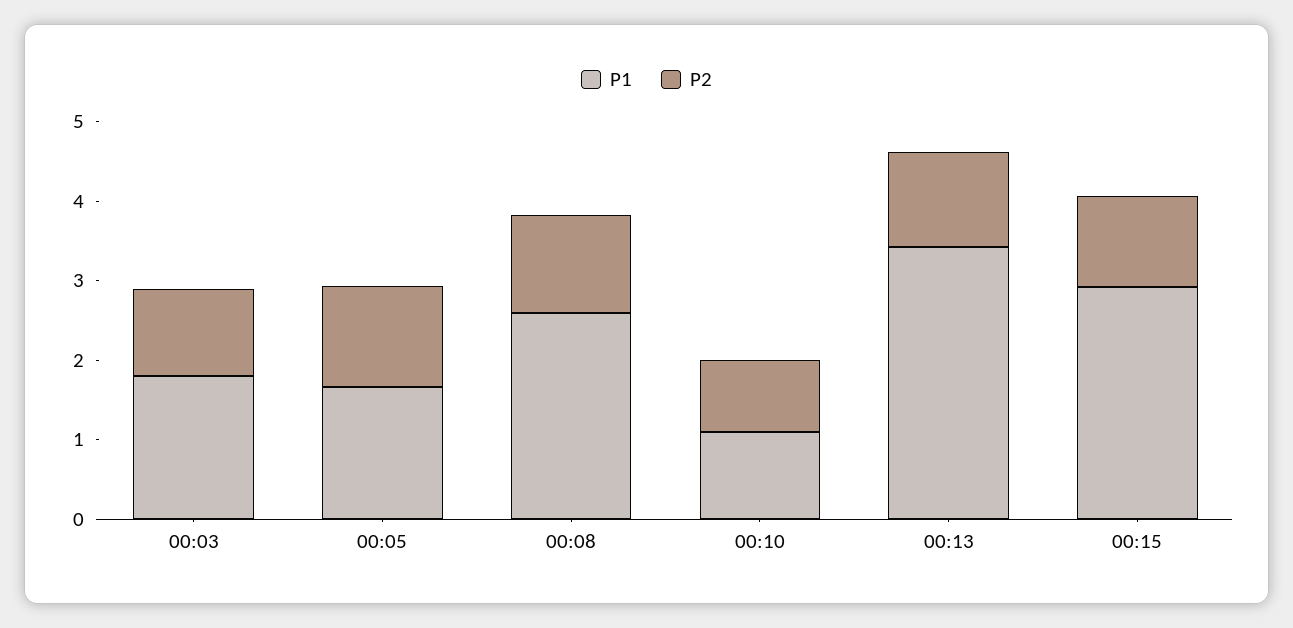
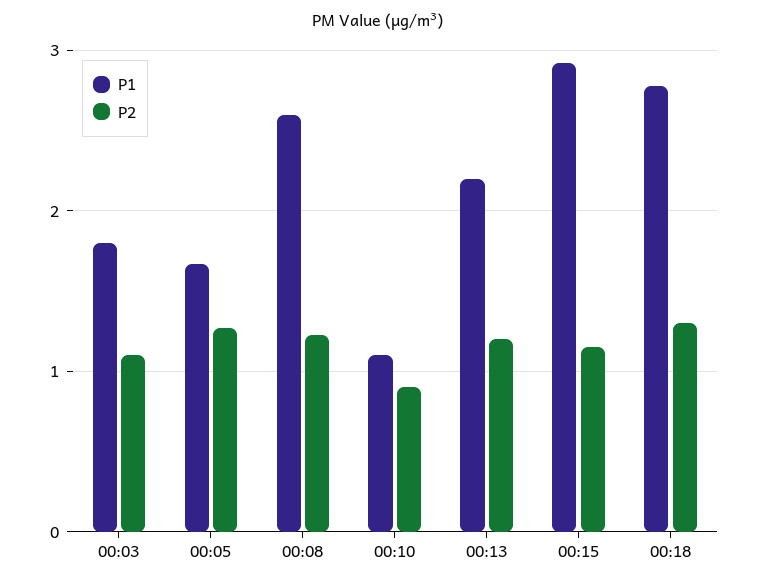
P1, 00:13: 3.4 -> 2.2
P1, 00:18: none -> 2.8
P2, 00:18: none -> 1.3

